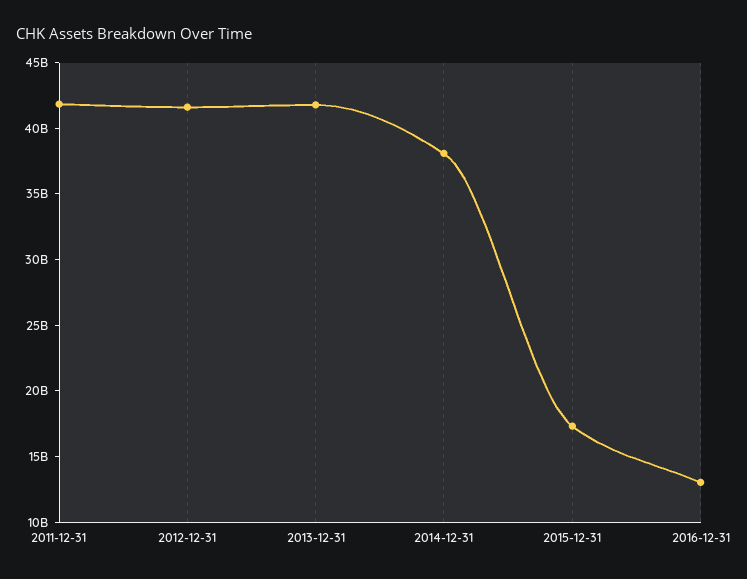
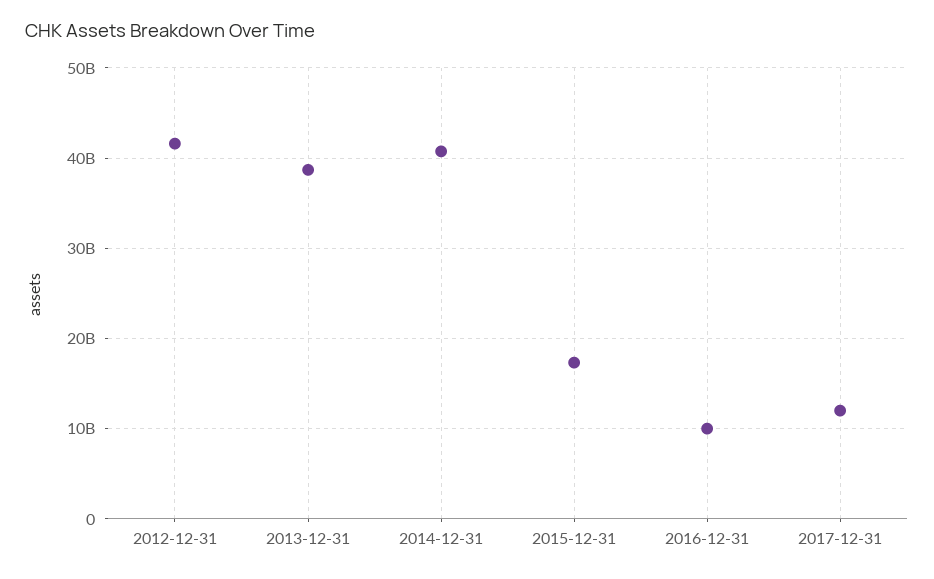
2011-12-31: 42000000000 -> none
2013-12-31: 42000000000 -> 39000000000
2014-12-31: 38000000000 -> 41000000000
2016-12-31: 13000000000 -> 10000000000
2017-12-31: none -> 12000000000

